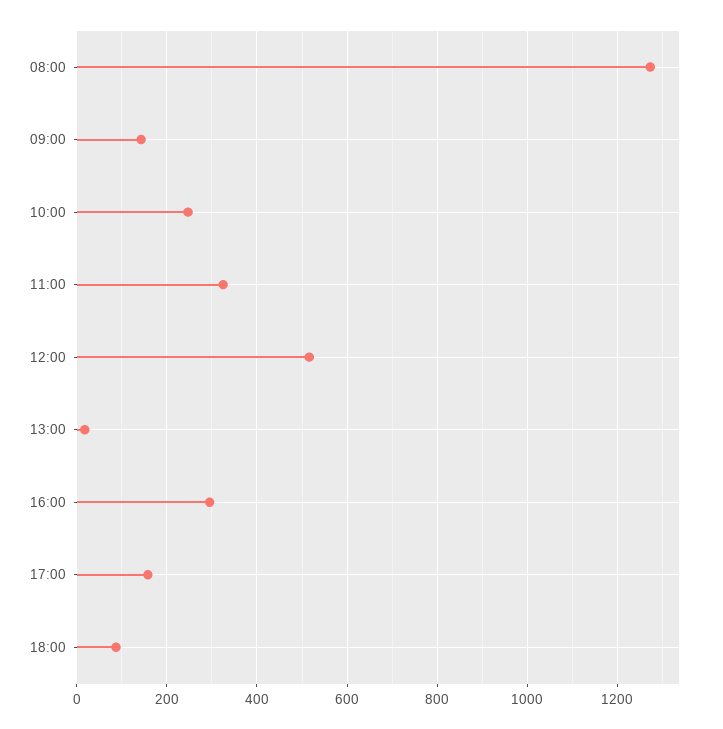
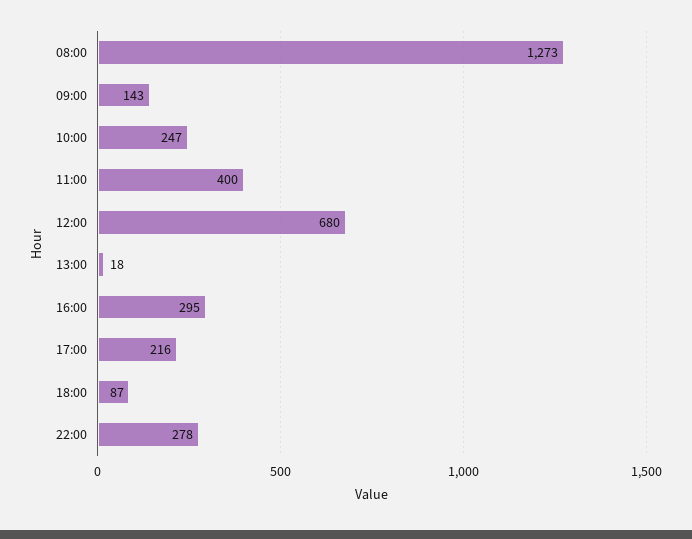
11:00: 320 -> 400
12:00: 520 -> 680
17:00: 160 -> 216
22:00: none -> 278

